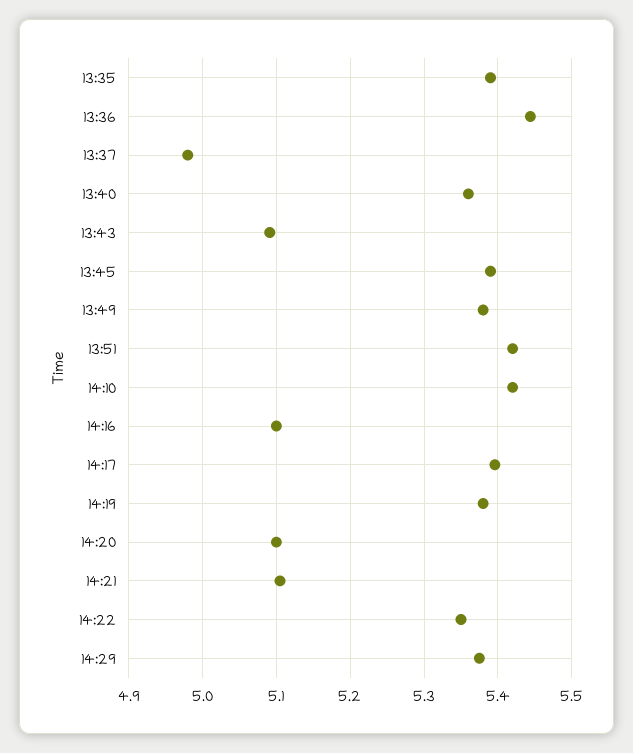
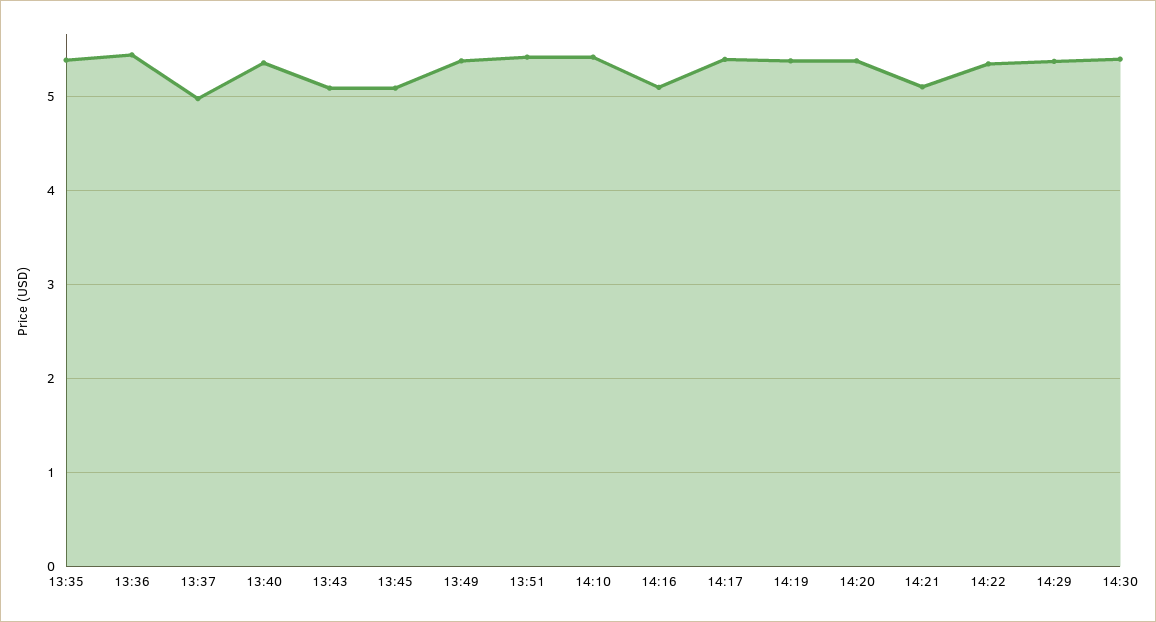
13:45: 5.39 -> 5.1
14:20: 5.1 -> 5.4
14:30: none -> 5.4

